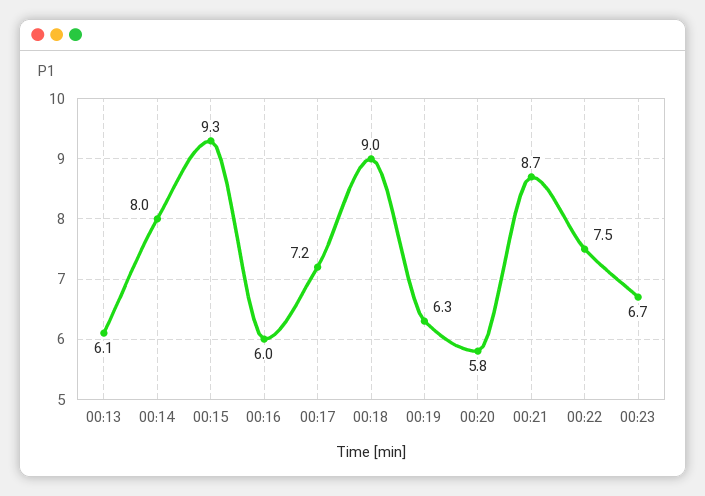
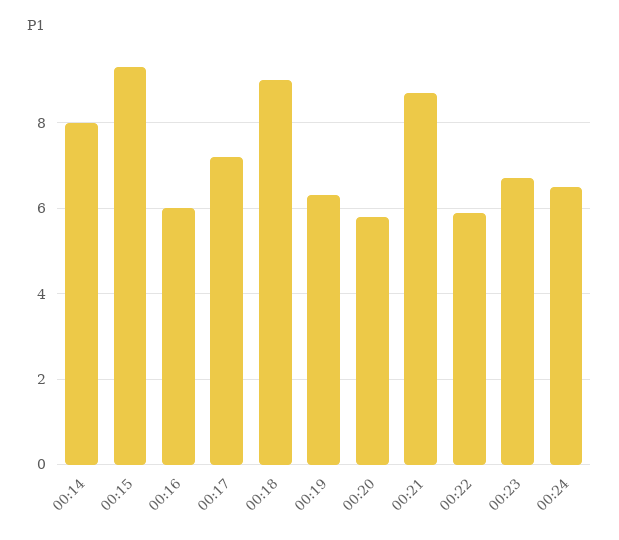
00:13: 6.1 -> none
00:22: 7.5 -> 6
00:24: none -> 6.5

